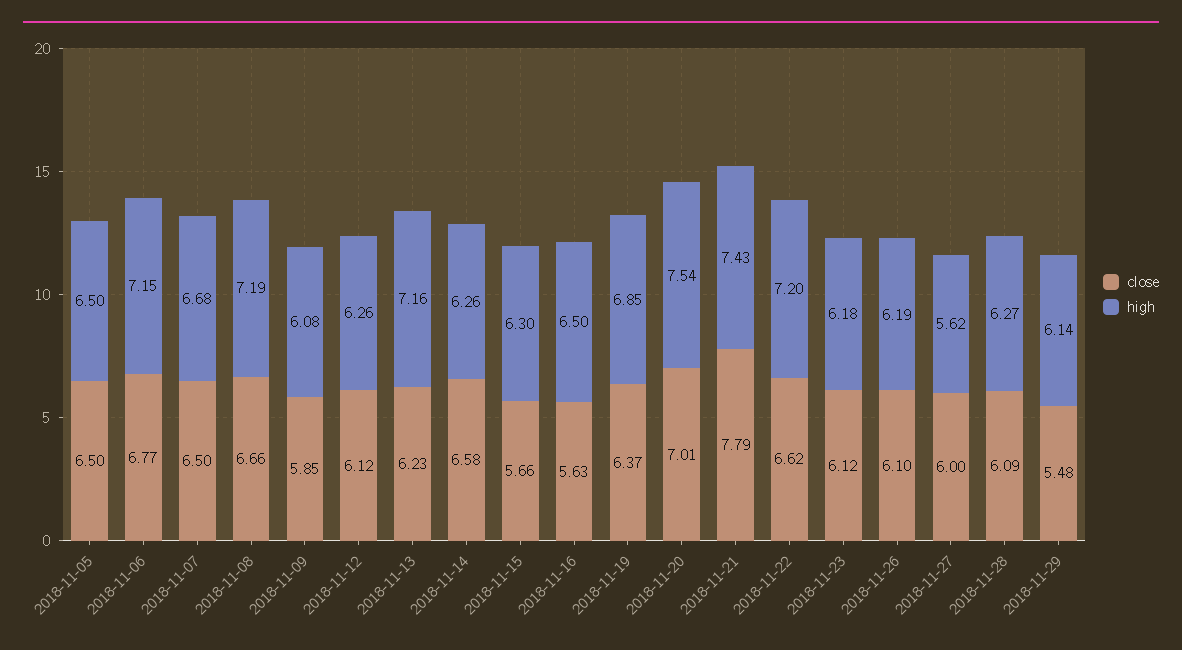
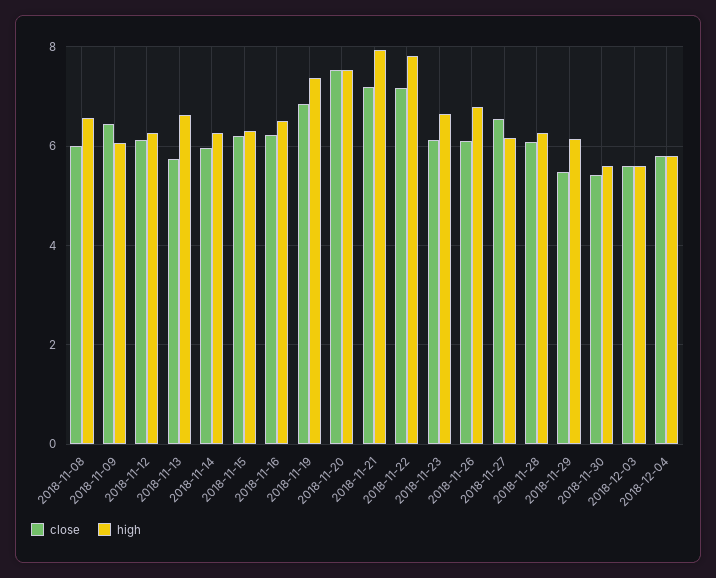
close, 2018-11-05: 6.5 -> none
high, 2018-11-05: 6.5 -> none
close, 2018-11-06: 6.77 -> none
high, 2018-11-06: 7.15 -> none
close, 2018-11-07: 6.5 -> none
high, 2018-11-07: 6.68 -> none
close, 2018-11-08: 6.66 -> 6
high, 2018-11-08: 7.19 -> 6.6
close, 2018-11-09: 5.85 -> 6.4
close, 2018-11-13: 6.23 -> 5.8
high, 2018-11-13: 7.16 -> 6.6
close, 2018-11-14: 6.58 -> 6
close, 2018-11-15: 5.66 -> 6.2
close, 2018-11-16: 5.63 -> 6.2
close, 2018-11-19: 6.37 -> 6.8
high, 2018-11-19: 6.85 -> 7.4
close, 2018-11-20: 7.01 -> 7.6
close, 2018-11-21: 7.79 -> 7.2
high, 2018-11-21: 7.43 -> 8
close, 2018-11-22: 6.62 -> 7.2
high, 2018-11-22: 7.2 -> 7.8
high, 2018-11-23: 6.18 -> 6.6
high, 2018-11-26: 6.19 -> 6.8
close, 2018-11-27: 6 -> 6.6
high, 2018-11-27: 5.62 -> 6.2
close, 2018-11-30: none -> 5.4
high, 2018-11-30: none -> 5.6
close, 2018-12-03: none -> 5.6
high, 2018-12-03: none -> 5.6
close, 2018-12-04: none -> 5.8
high, 2018-12-04: none -> 5.8

